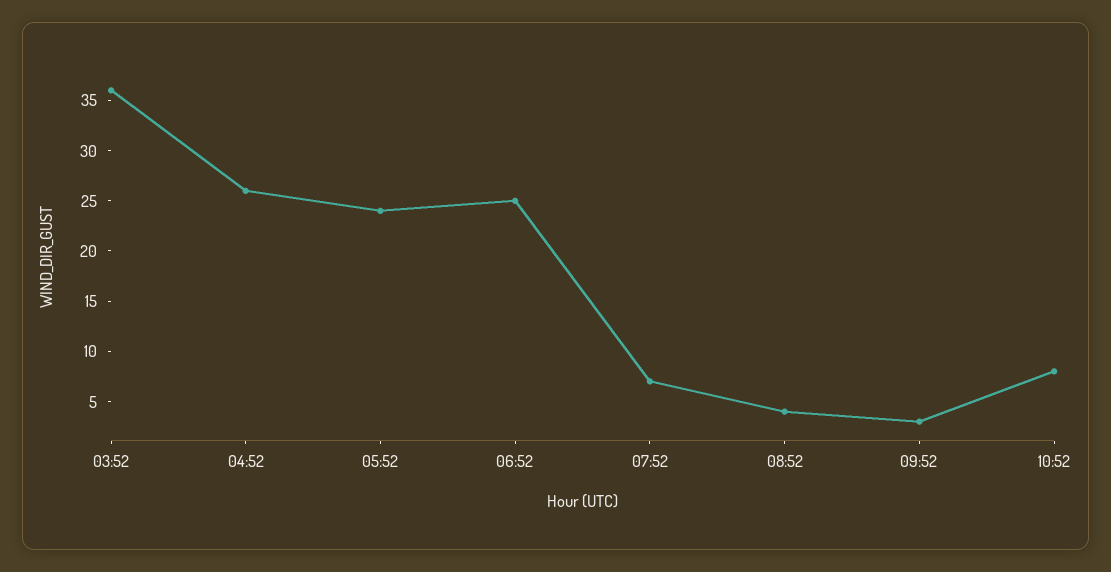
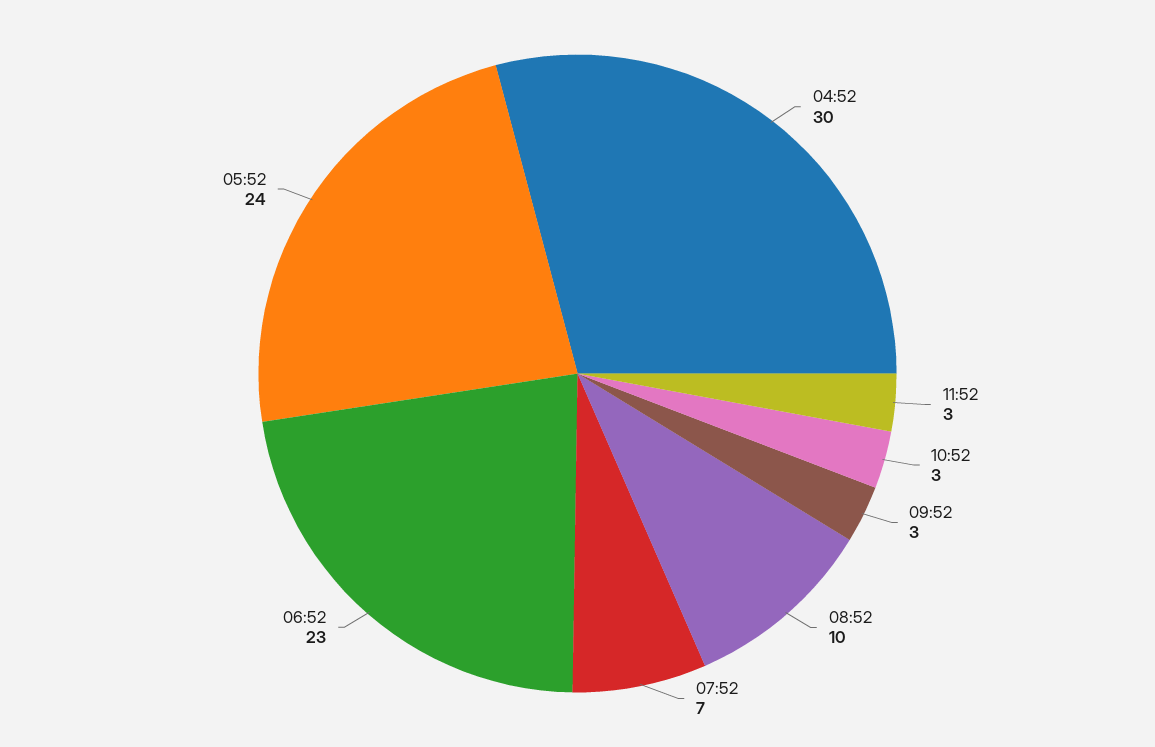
03:52: 36 -> none
04:52: 26 -> 30
06:52: 25 -> 23
08:52: 4 -> 10
10:52: 8 -> 3
11:52: none -> 3

